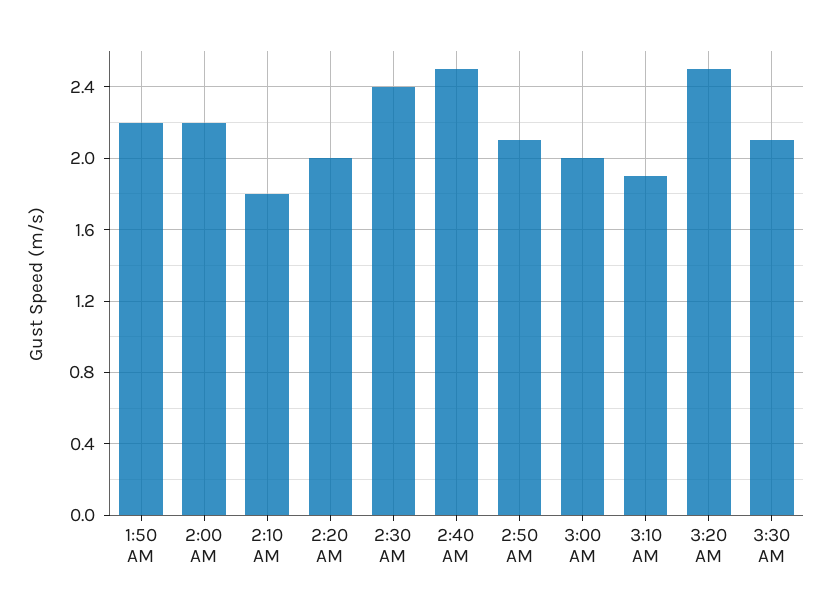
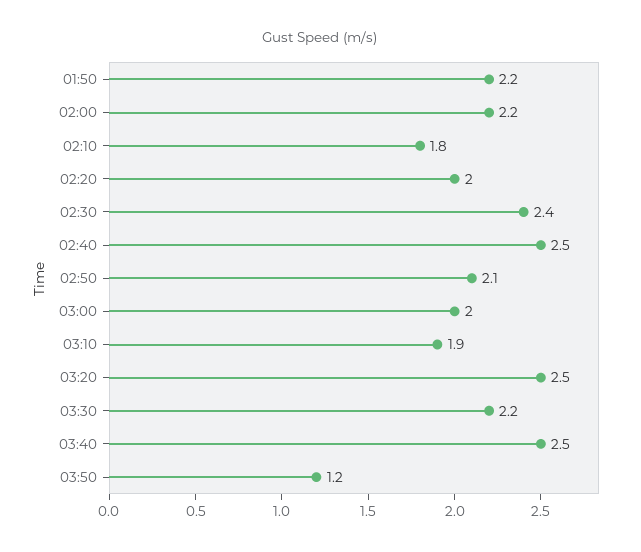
3:30 AM: 2.1 -> 2.2
03:40: none -> 2.5
03:50: none -> 1.2

